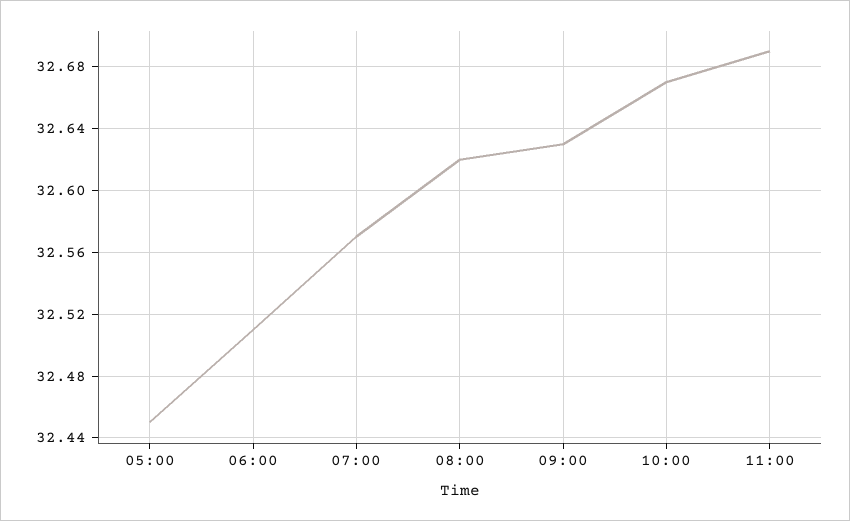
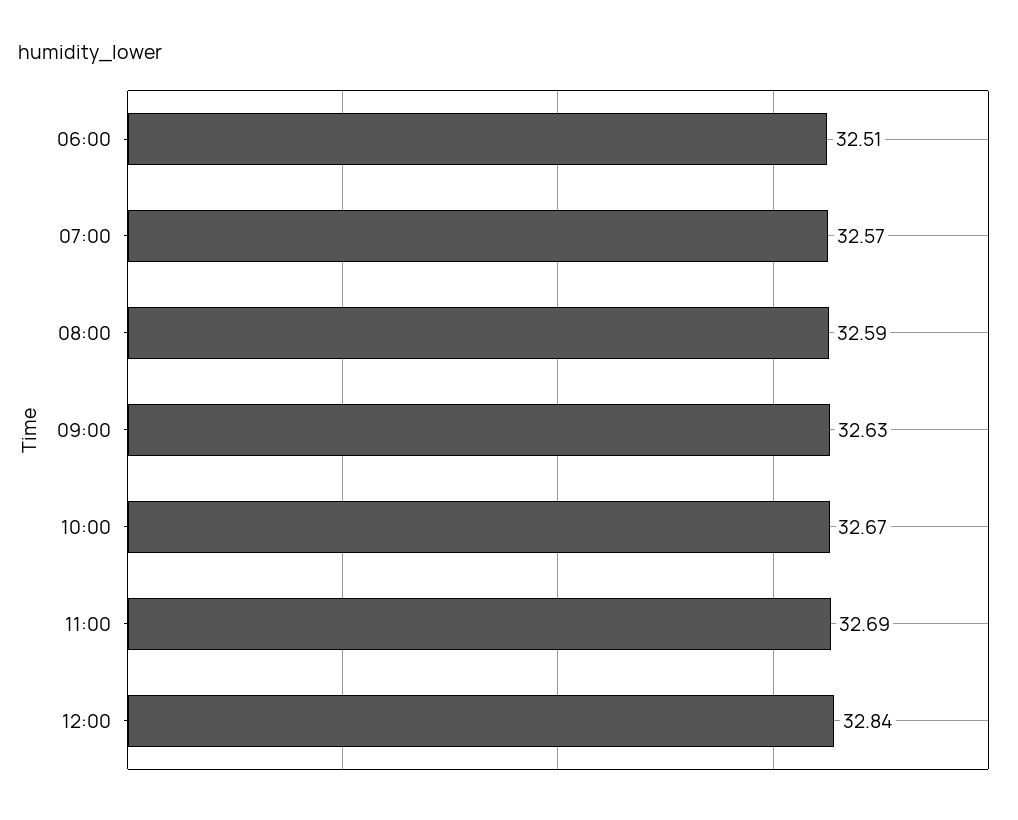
05:00: 32.45 -> none
08:00: 32.62 -> 32.59
12:00: none -> 32.84

